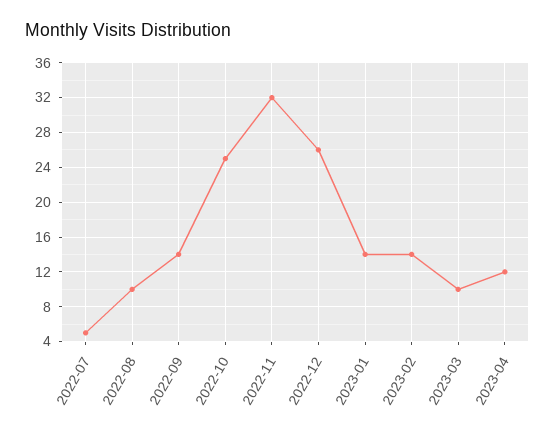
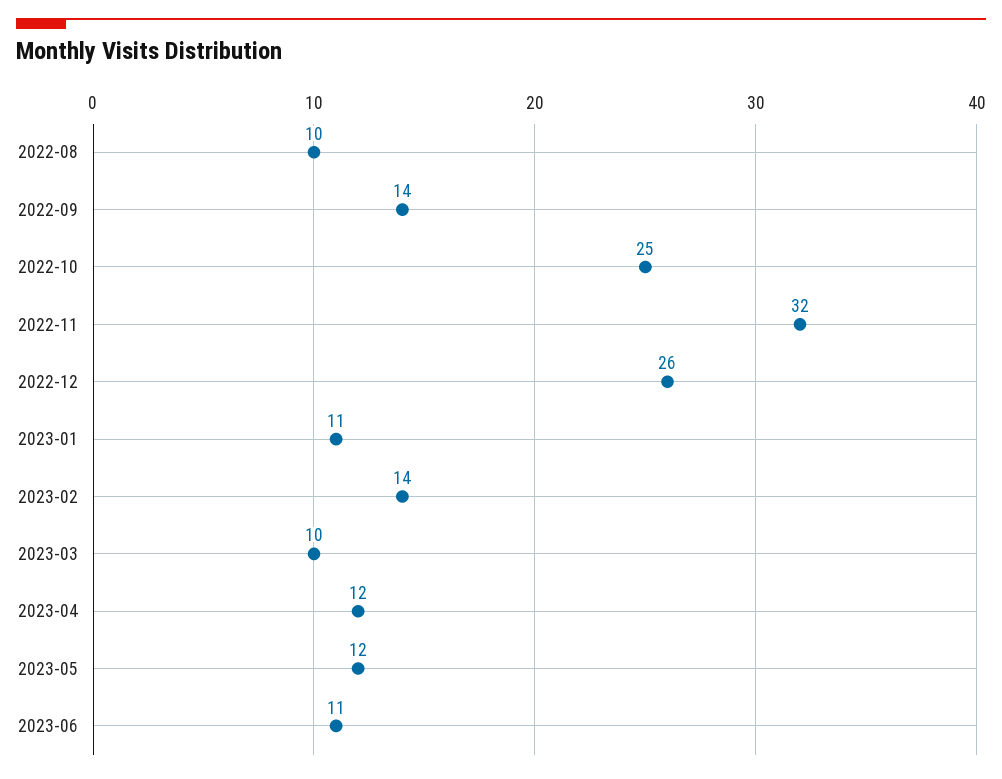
2022-07: 5 -> none
2023-01: 14 -> 11
2023-05: none -> 12
2023-06: none -> 11

